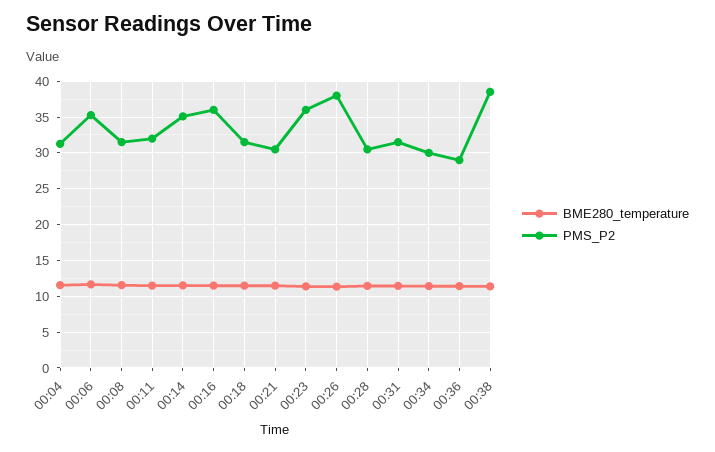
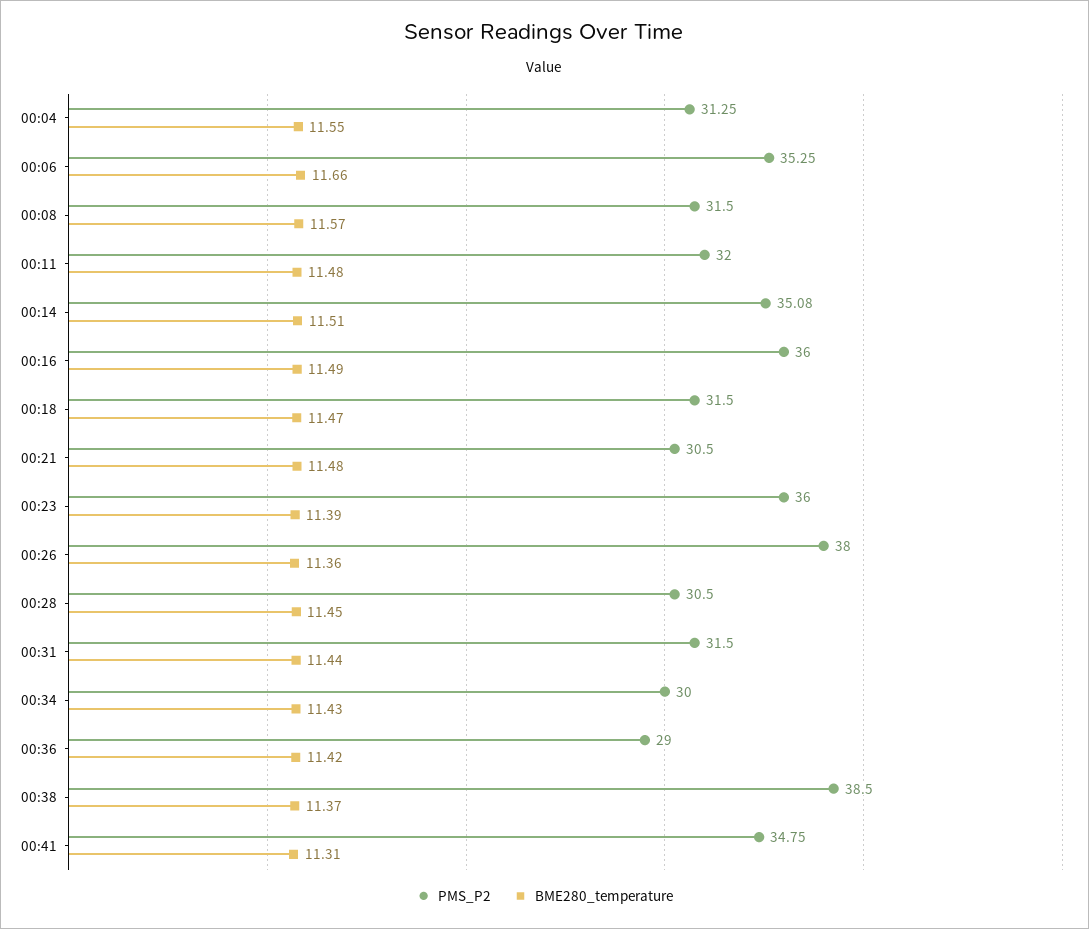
PMS_P2, 00:41: none -> 34.75
BME280_temperature, 00:41: none -> 11.31

